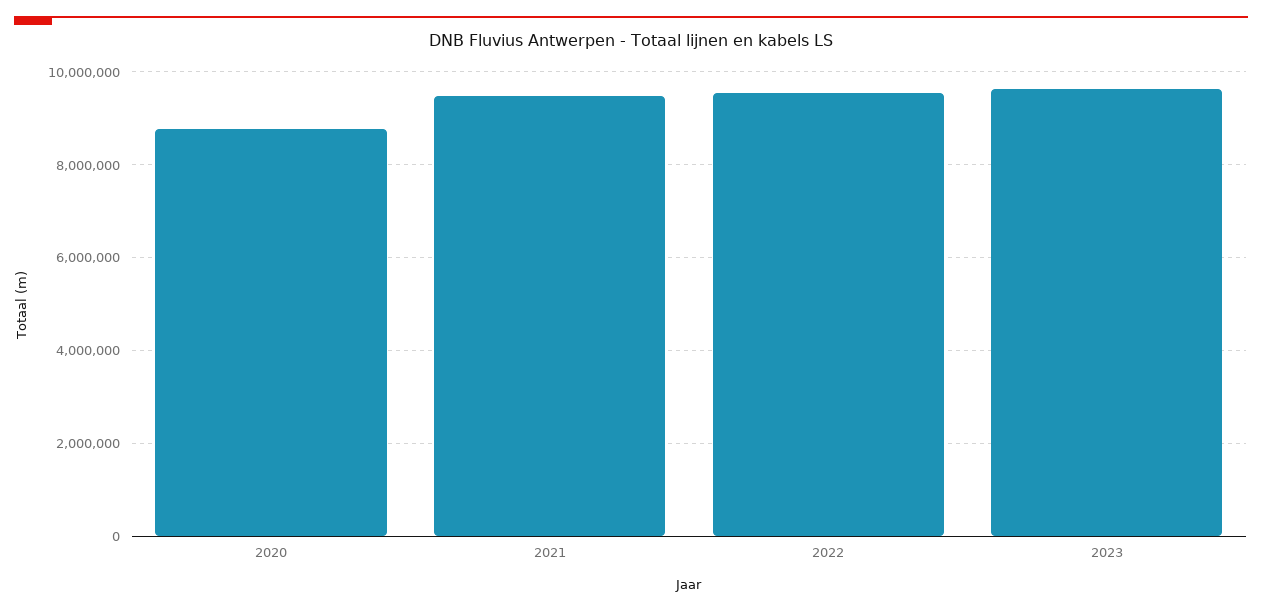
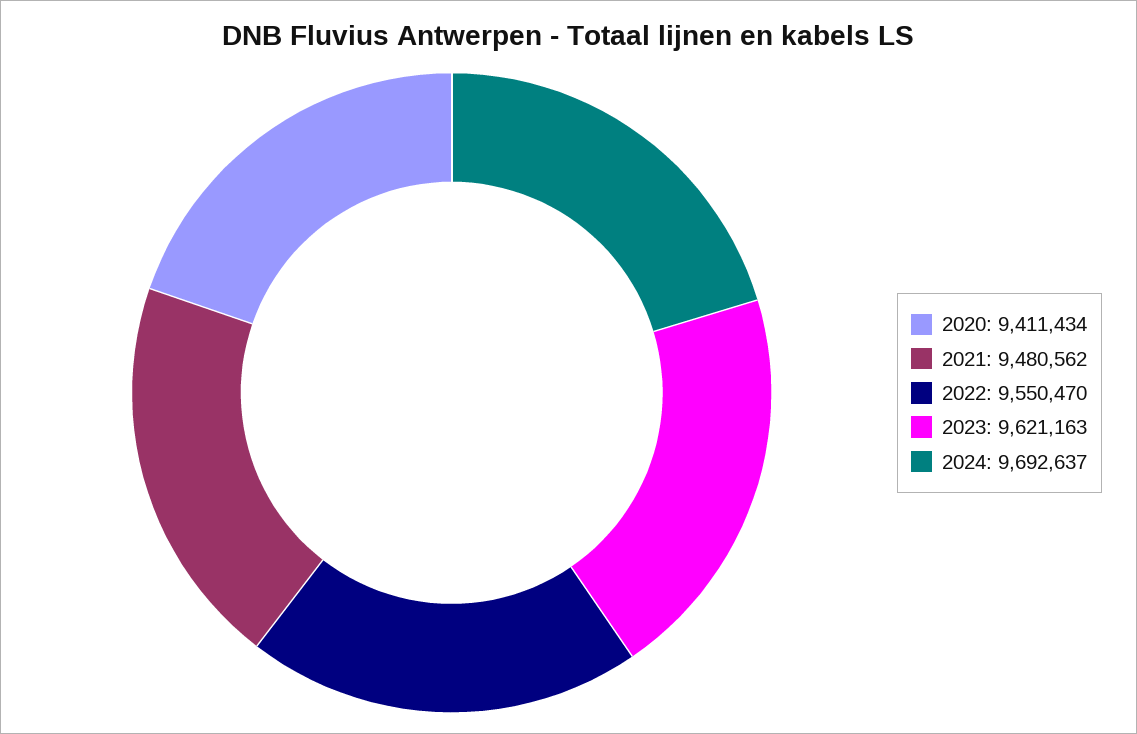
2020: 8800000 -> 9411434
2024: none -> 9692637

